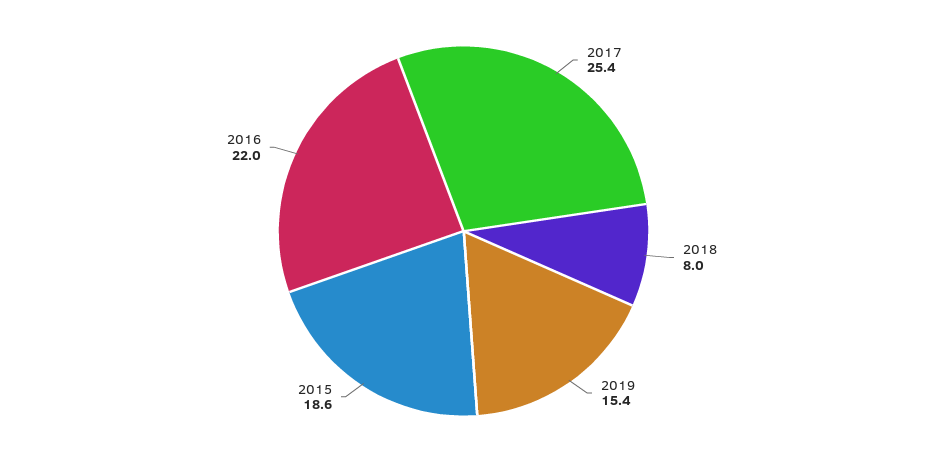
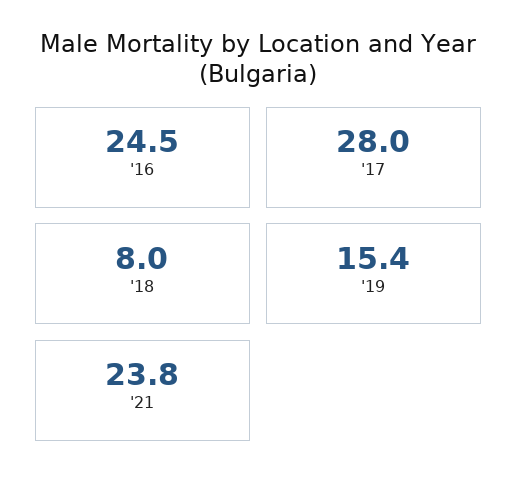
2017: 25.4 -> 28
2015: 18.6 -> none
2016: 22 -> 24.5
'21: none -> 23.8

